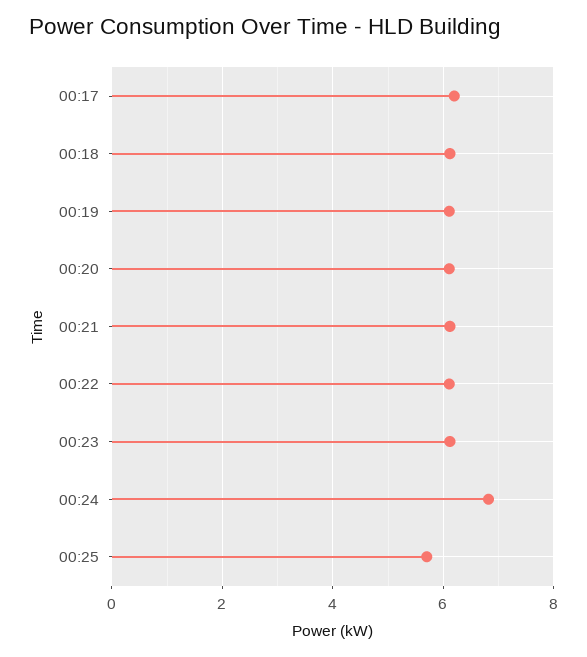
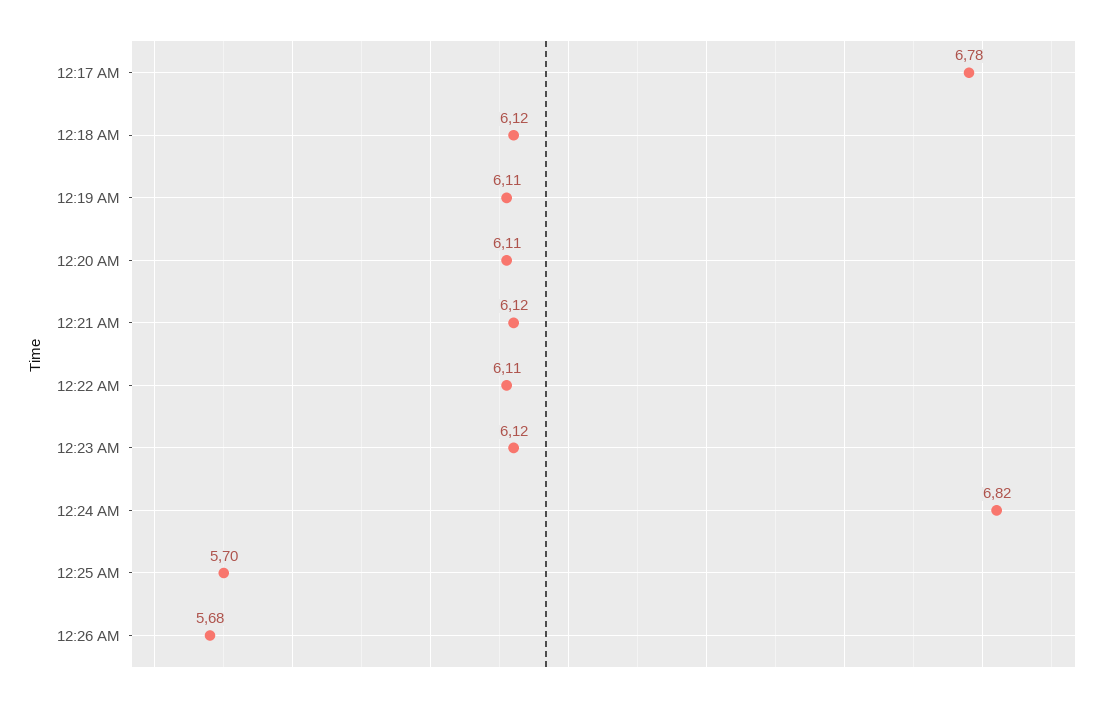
00:17: 6.2 -> 6.78
12:26 AM: none -> 5.68

